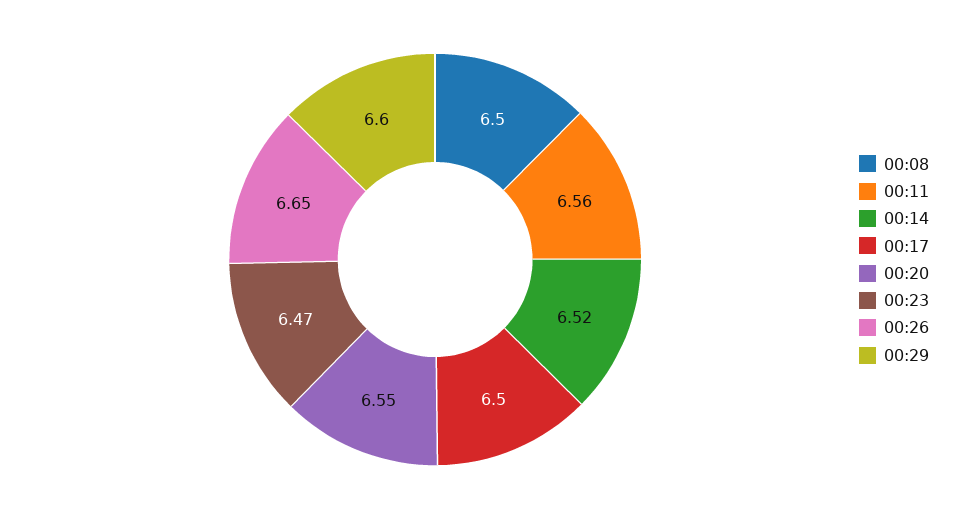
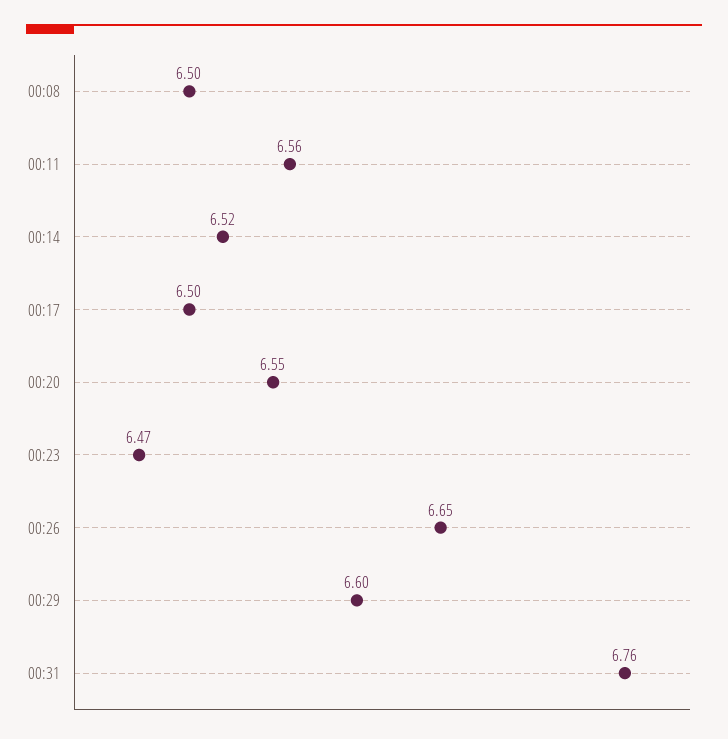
00:31: none -> 6.76

